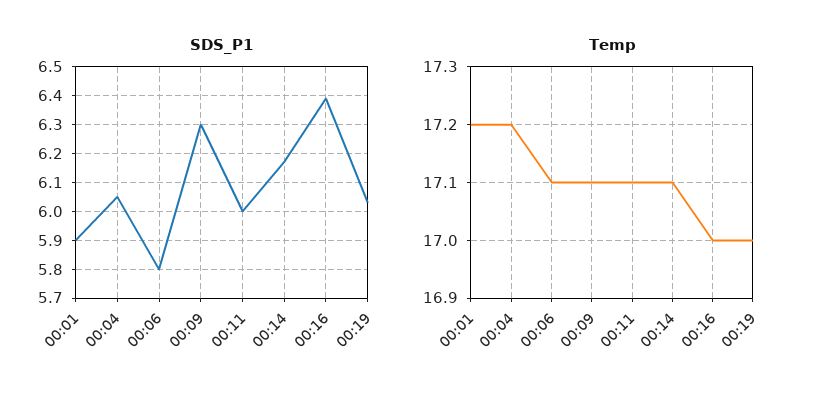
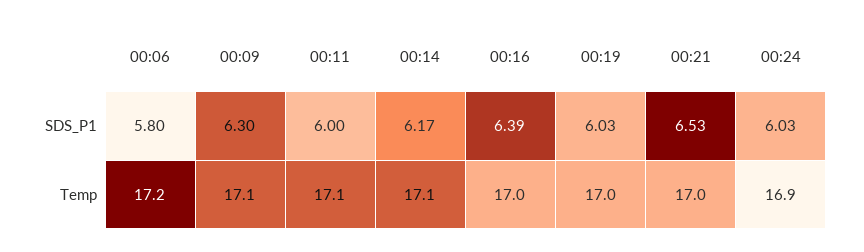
SDS_P1, 00:01: 5.9 -> none
SDS_P1, 00:04: 6.05 -> none
Temp, 00:01: 17.2 -> none
Temp, 00:04: 17.2 -> none
Temp, 00:06: 17.1 -> 17.2
SDS_P1, 00:21: none -> 6.53
SDS_P1, 00:24: none -> 6.03
Temp, 00:21: none -> 17
Temp, 00:24: none -> 16.9

